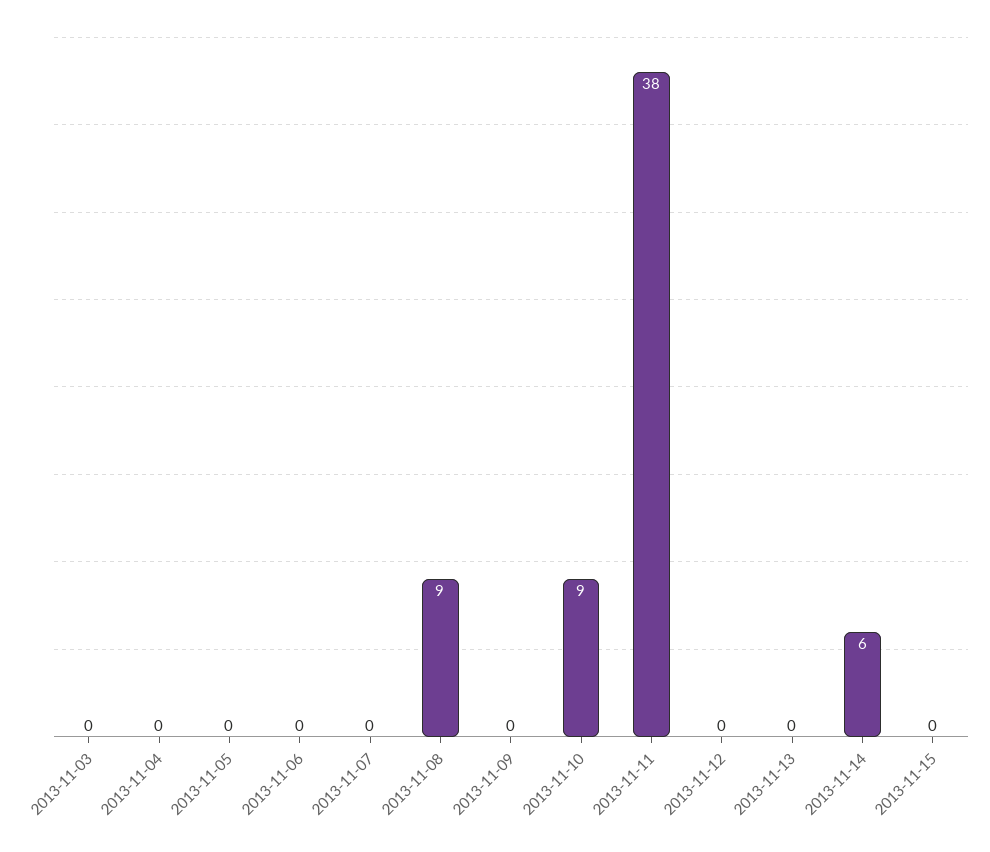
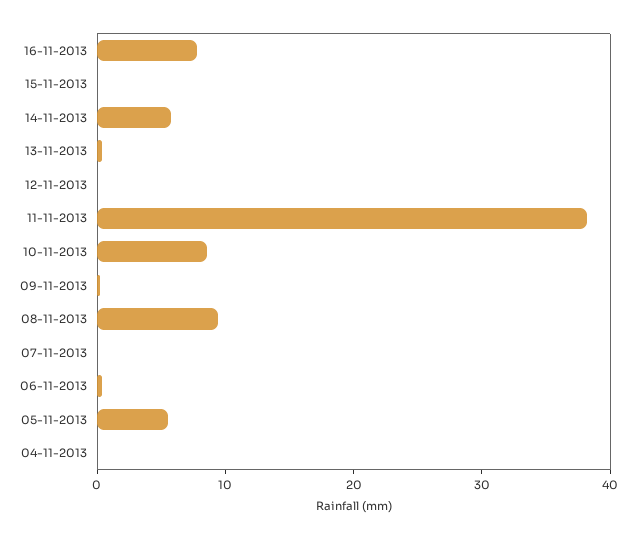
2013-11-03: 0 -> none
2013-11-05: 0 -> 6
16-11-2013: none -> 8

